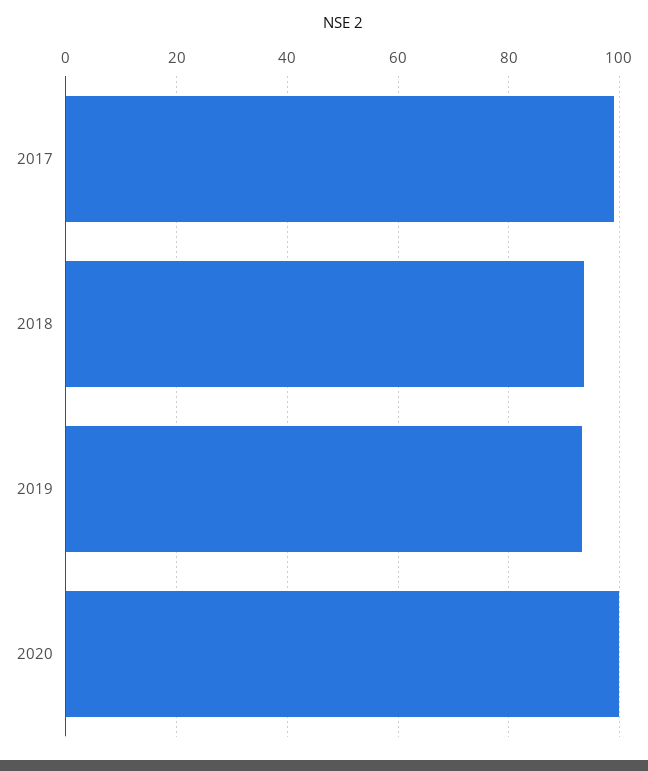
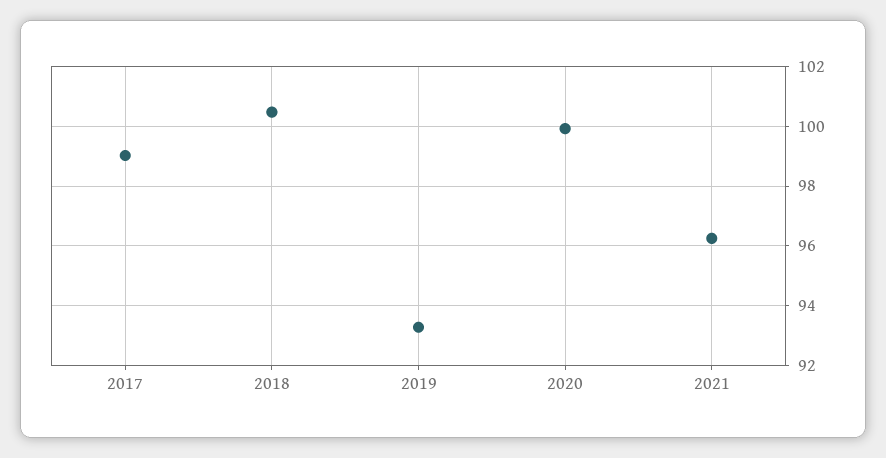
2018: 94 -> 100.5
2021: none -> 96.25

